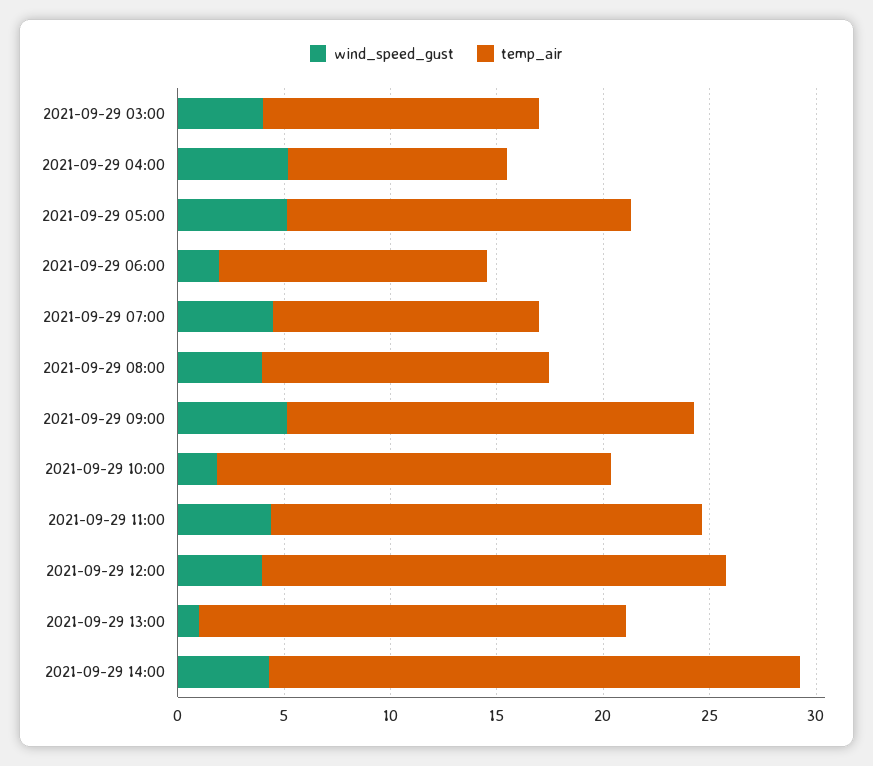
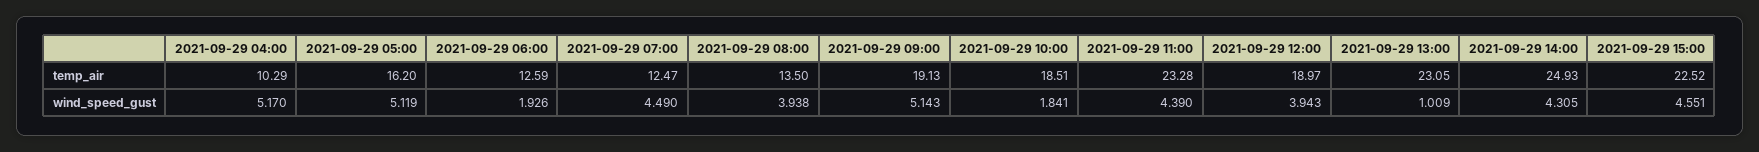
wind_speed_gust, 2021-09-29 03:00: 4 -> none
temp_air, 2021-09-29 03:00: 13 -> none
temp_air, 2021-09-29 11:00: 20 -> 23.28
temp_air, 2021-09-29 12:00: 22 -> 18.97
temp_air, 2021-09-29 13:00: 20 -> 23.05
temp_air, 2021-09-29 15:00: none -> 22.52
wind_speed_gust, 2021-09-29 15:00: none -> 4.551

